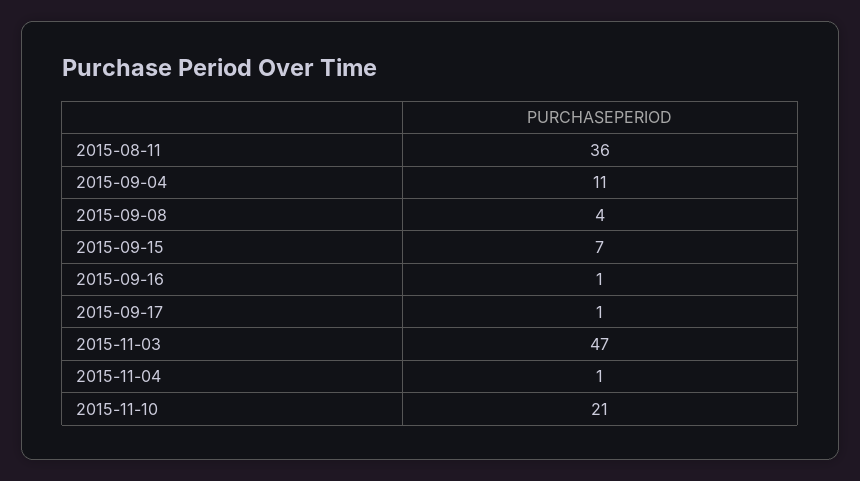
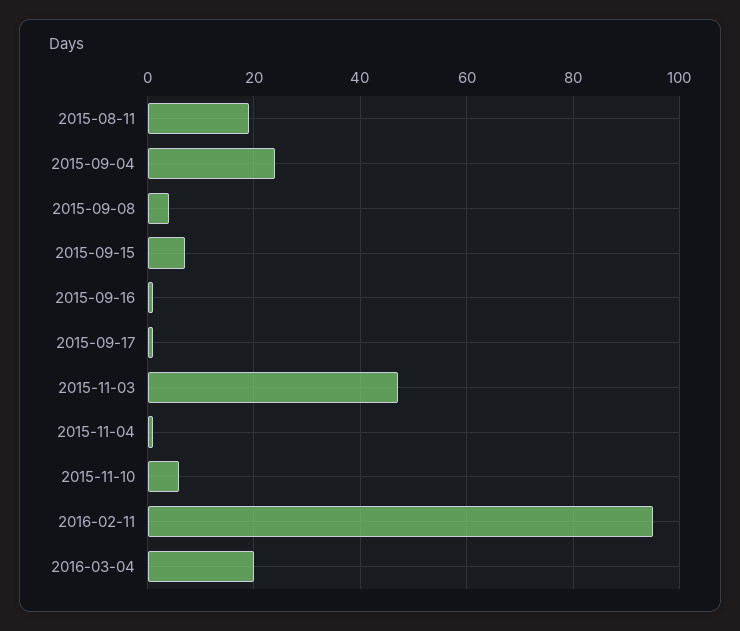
2015-08-11: 36 -> 20
2015-09-04: 11 -> 25
2015-11-10: 21 -> 5
2016-02-11: none -> 95
2016-03-04: none -> 20

